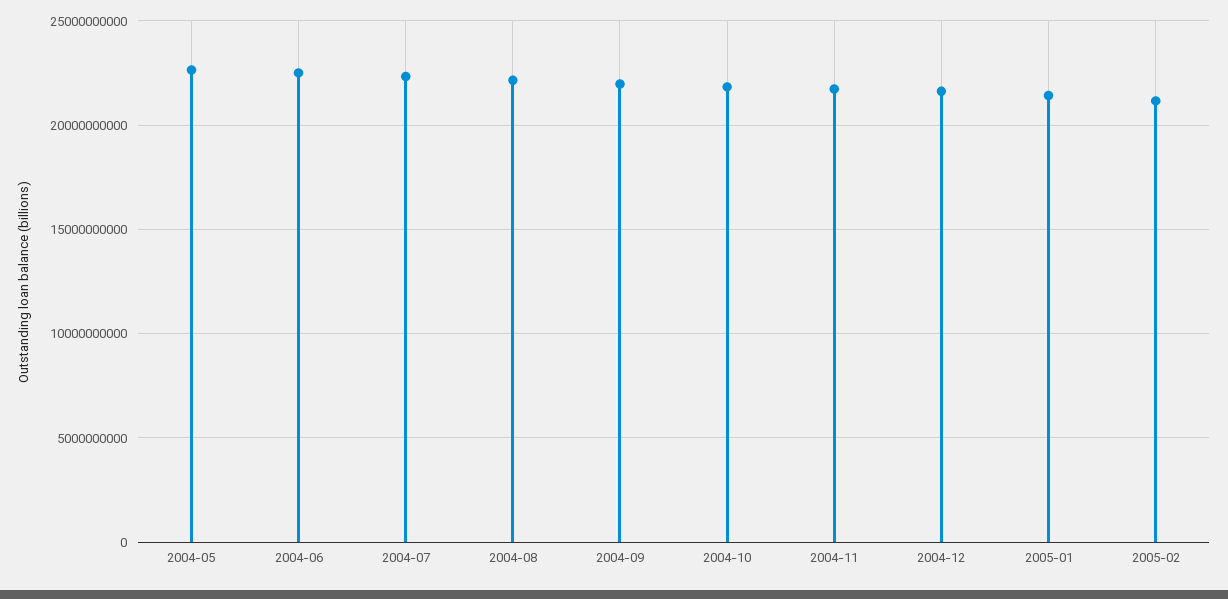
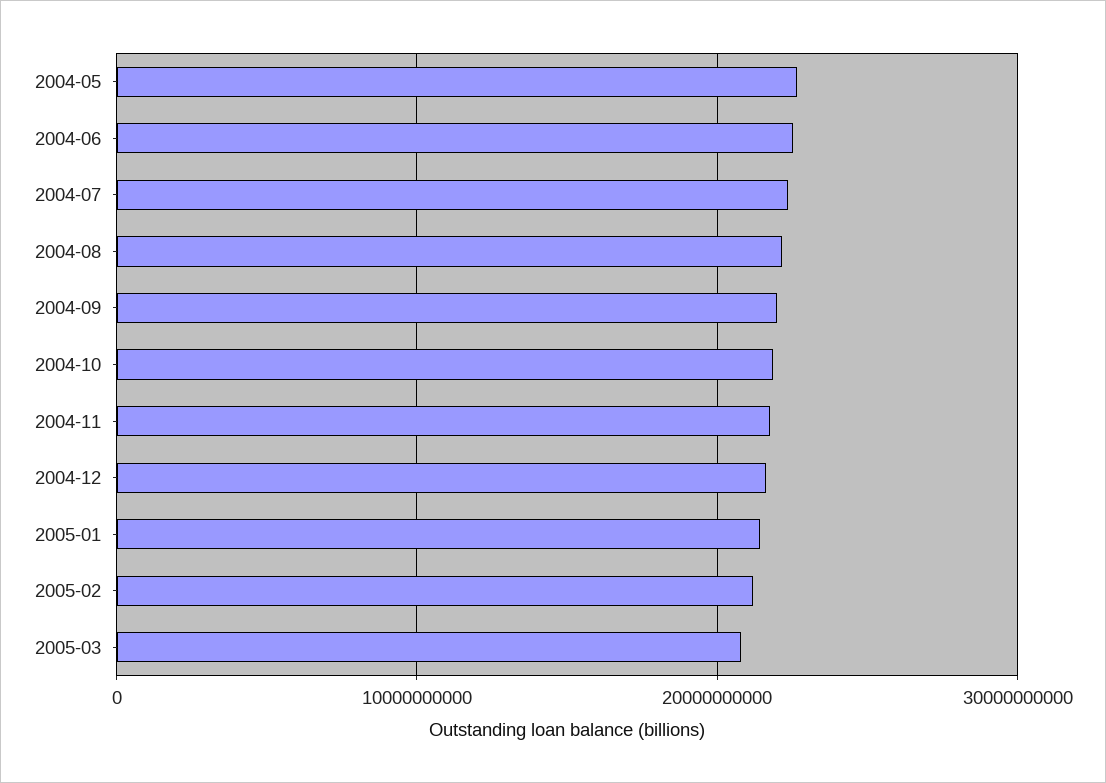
2005-03: none -> 21000000000

